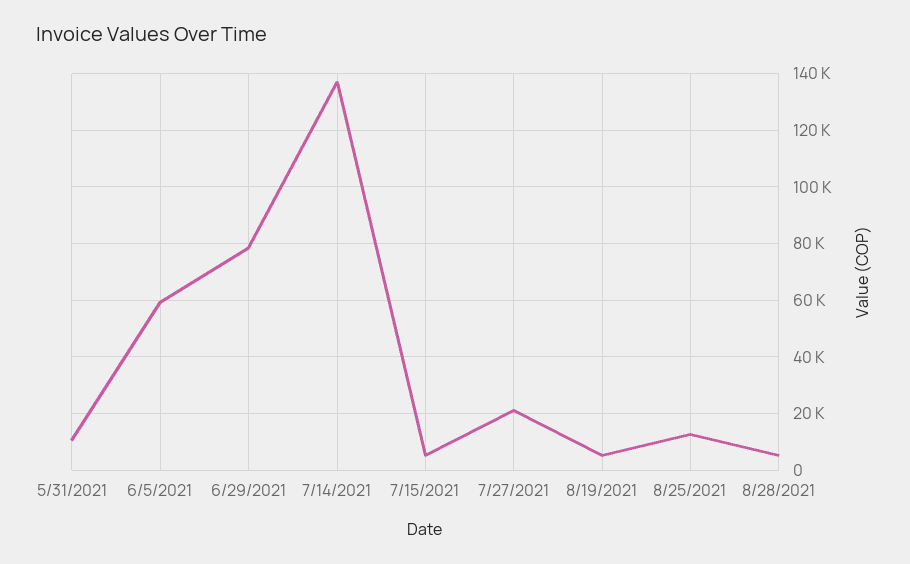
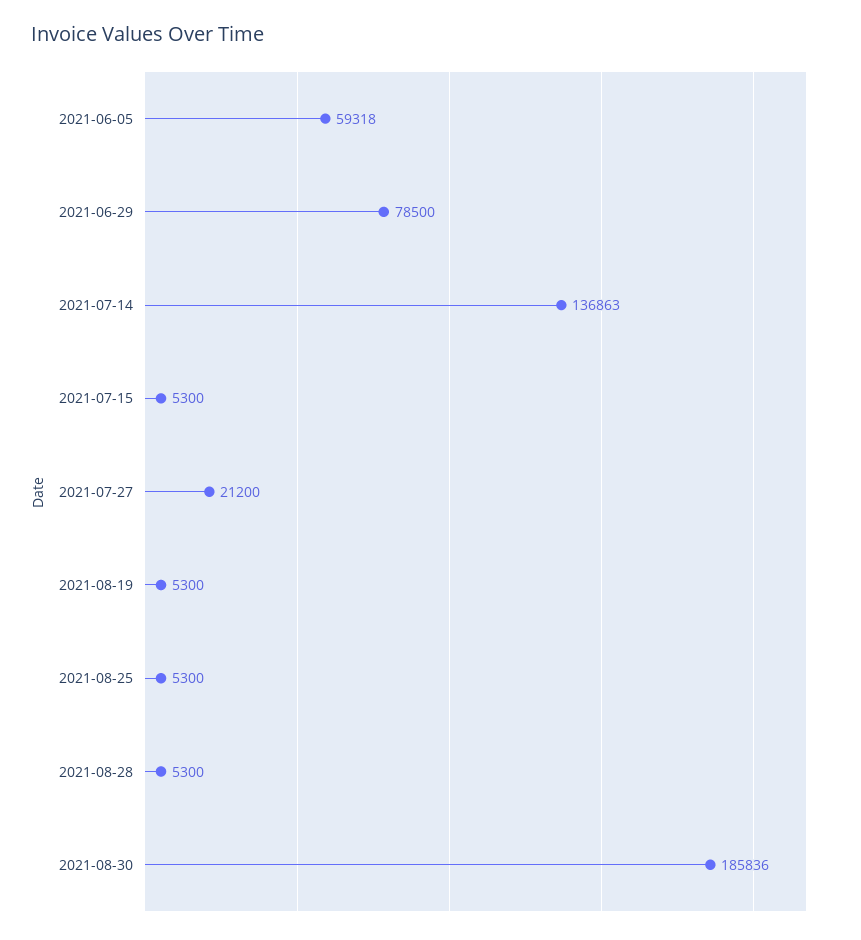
5/31/2021: 10000 -> none
8/25/2021: 12500 -> 5300
2021-08-30: none -> 185836

